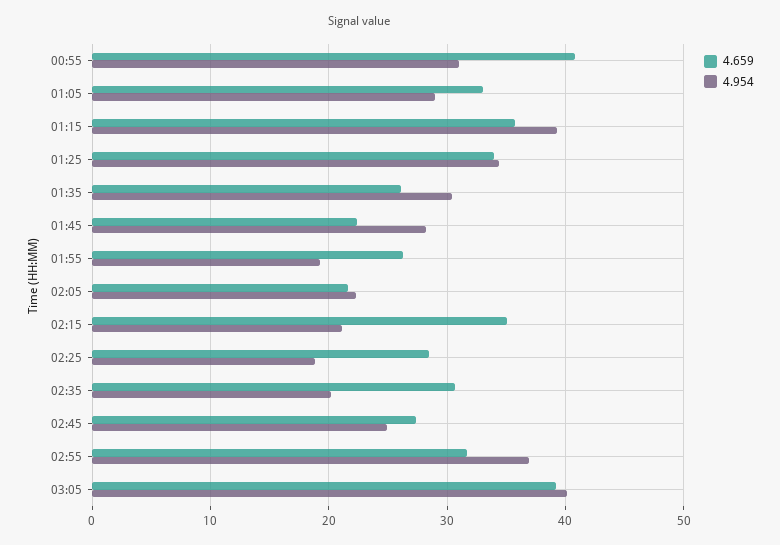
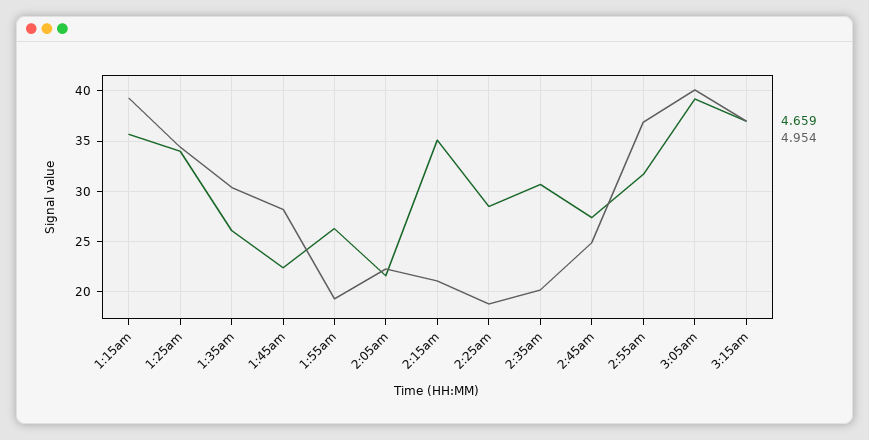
4.659, 00:55: 41 -> none
4.954, 00:55: 31 -> none
4.659, 01:05: 33 -> none
4.954, 01:05: 29 -> none
4.659, 3:15am: none -> 37
4.954, 3:15am: none -> 37

